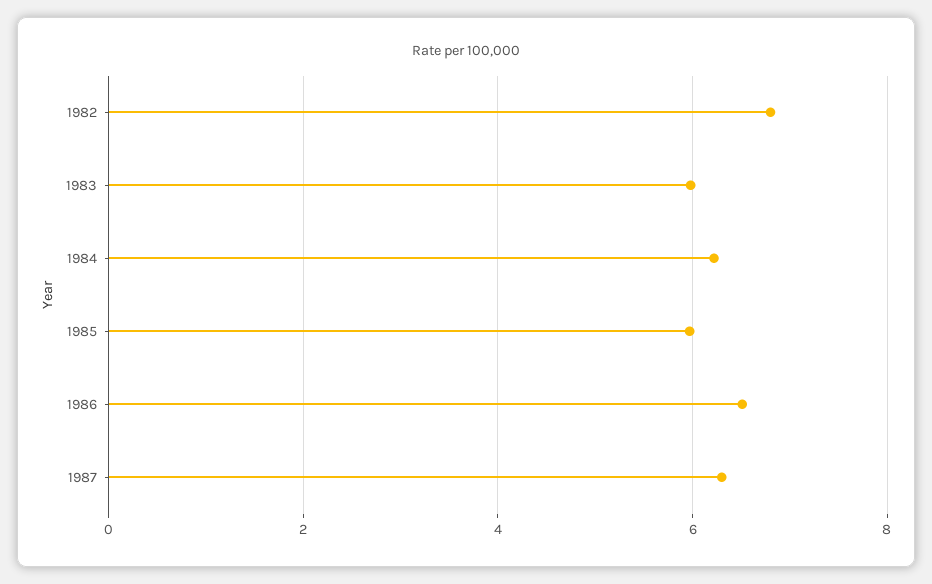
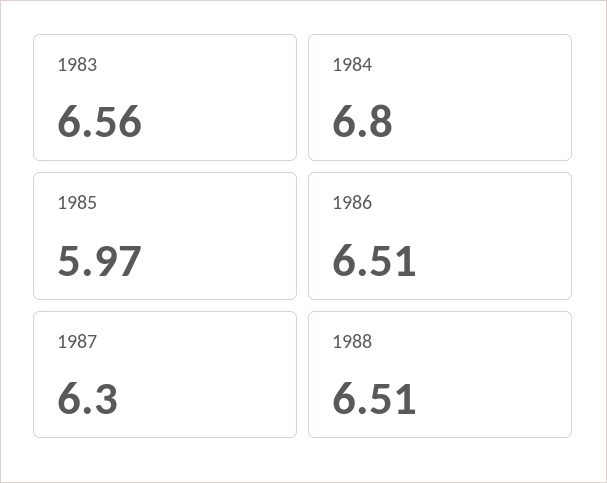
1982: 6.8 -> none
1983: 6 -> 6.56
1984: 6.2 -> 6.8
1988: none -> 6.51

